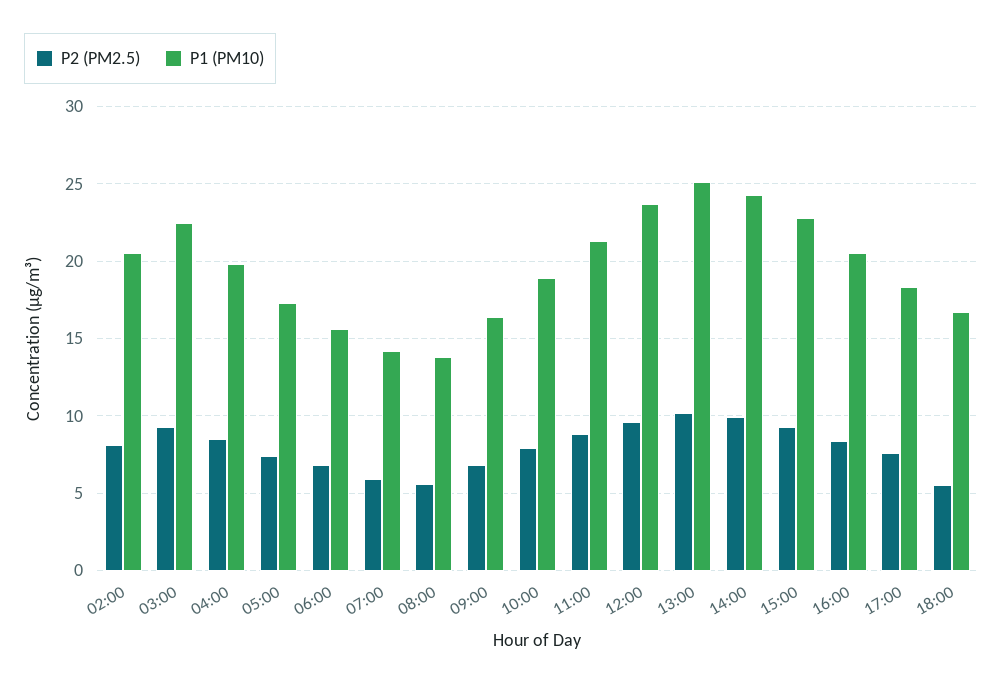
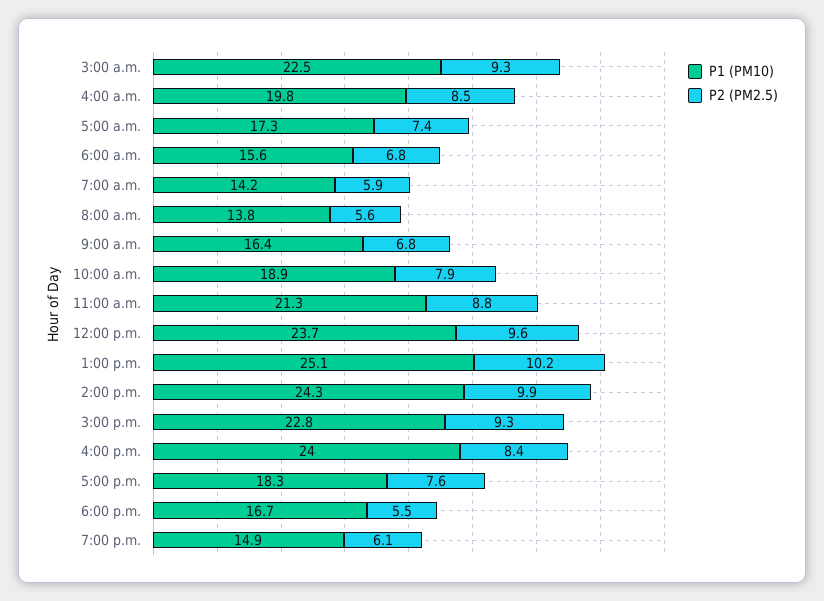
P2 (PM2.5), 02:00: 8 -> none
P1 (PM10), 02:00: 20.5 -> none
P1 (PM10), 16:00: 20.5 -> 24
P1 (PM10), 7:00 p.m.: none -> 14.9
P2 (PM2.5), 7:00 p.m.: none -> 6.1

